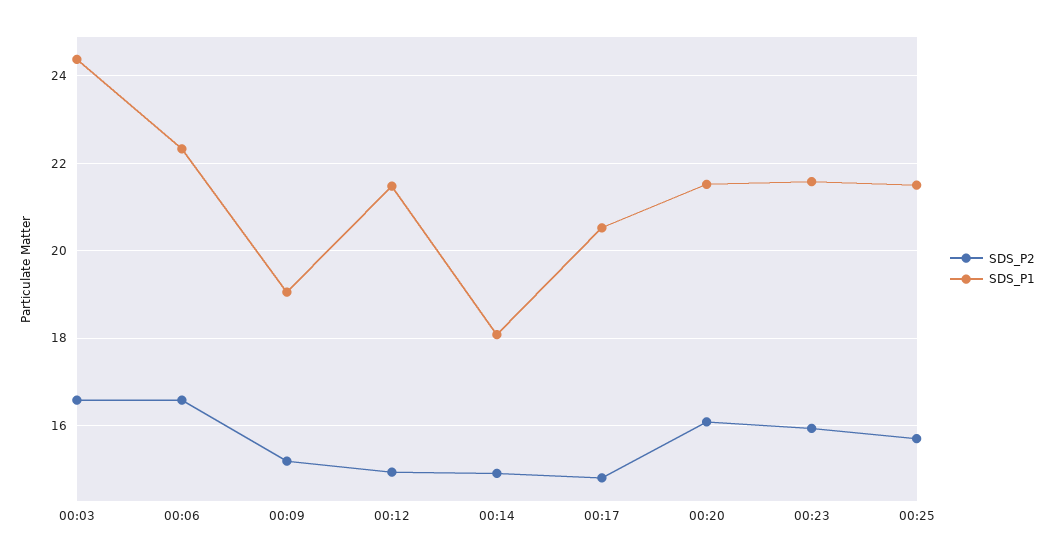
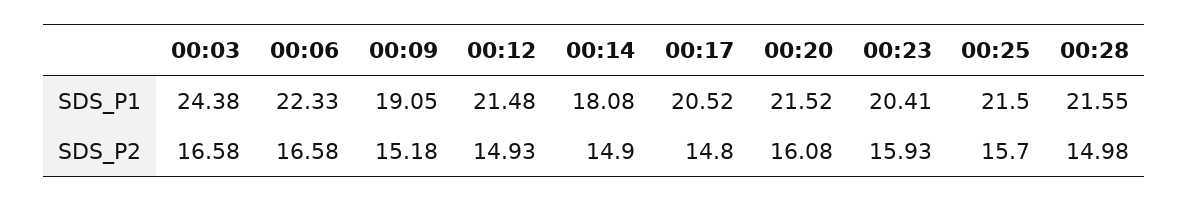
SDS_P1, 00:23: 21.6 -> 20.41
SDS_P1, 00:28: none -> 21.55
SDS_P2, 00:28: none -> 14.98

